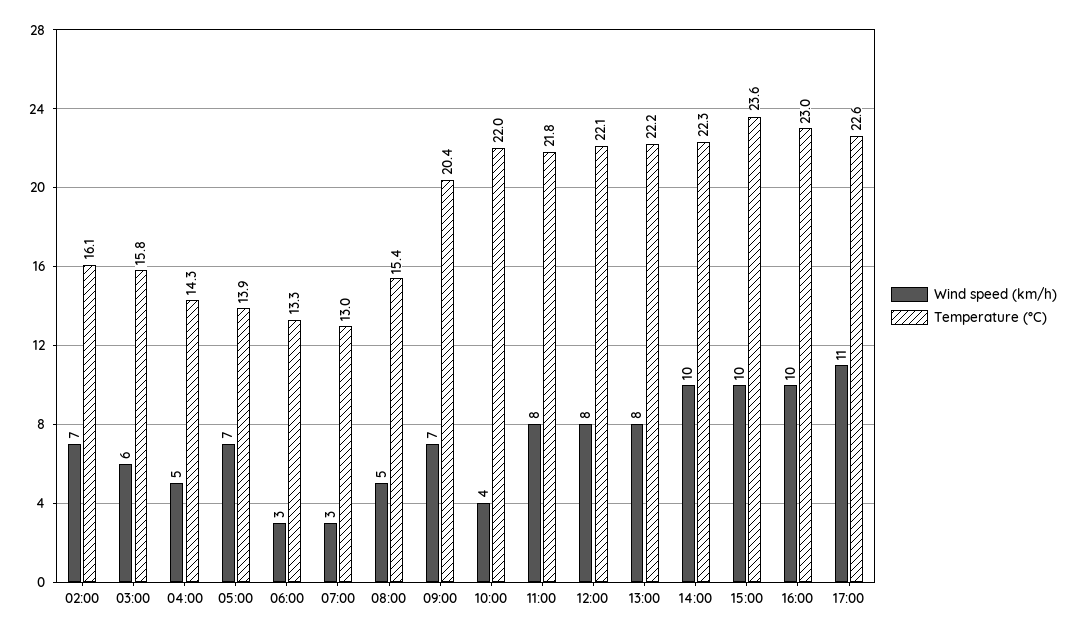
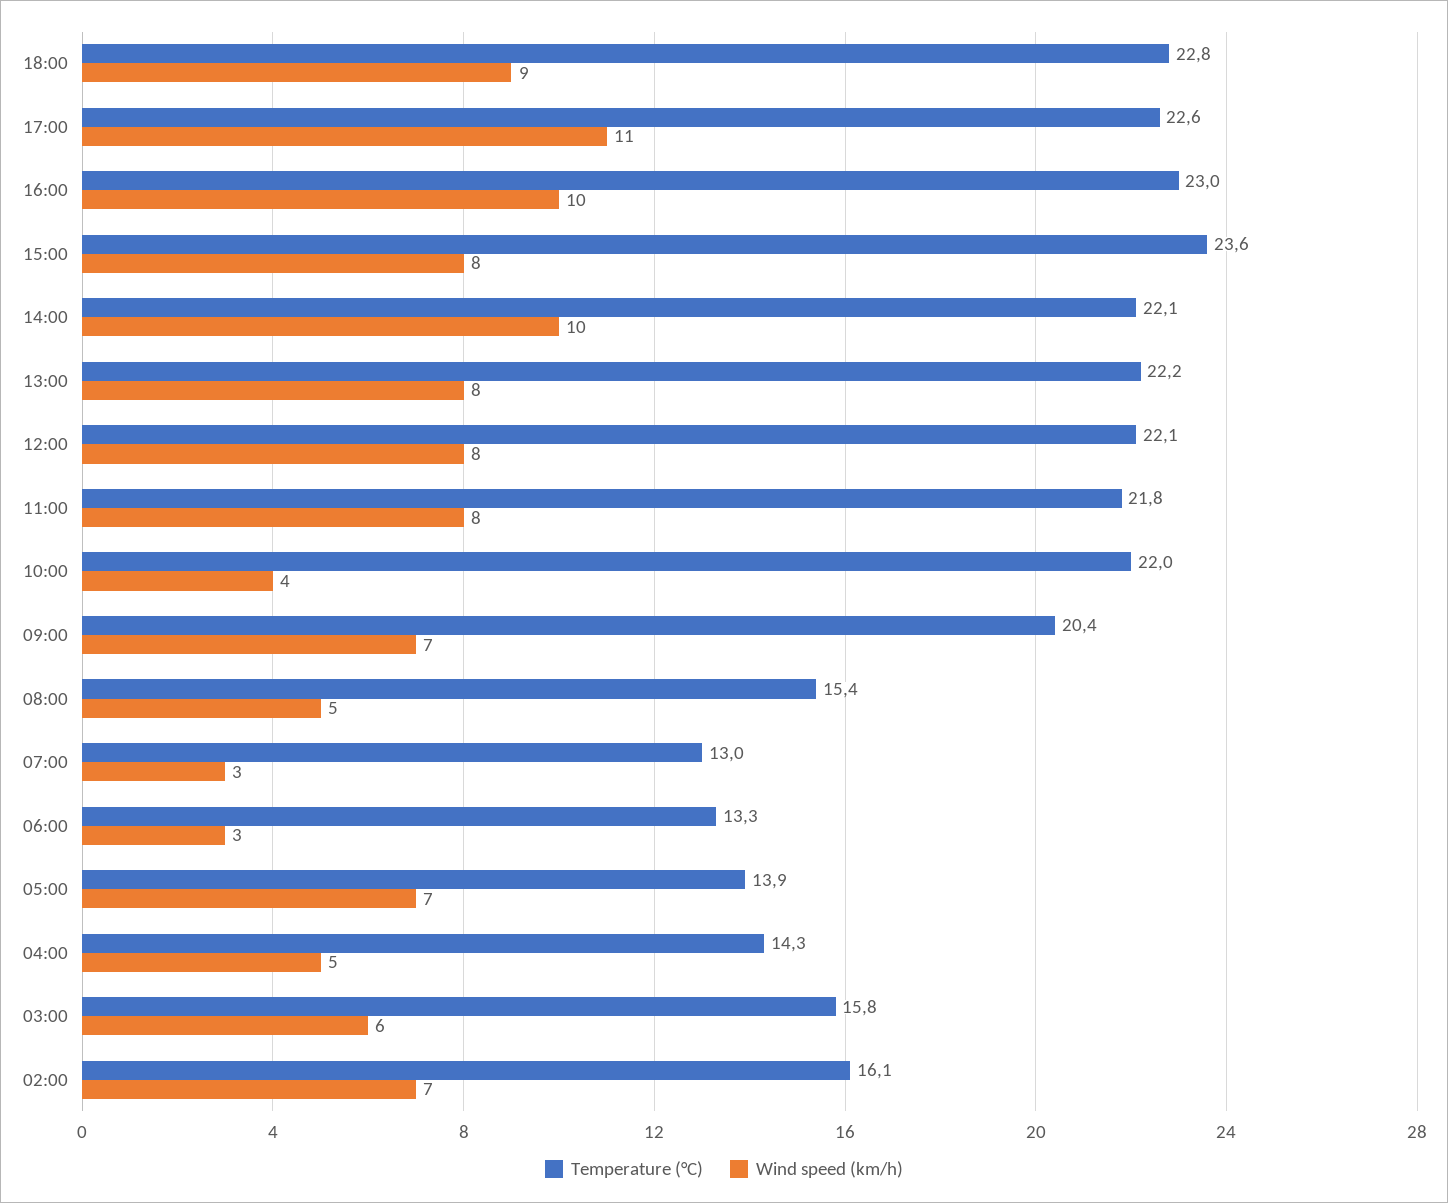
Temperature (°C), 14:00: 22.3 -> 22.1
Wind speed (km/h), 15:00: 10 -> 8
Temperature (°C), 18:00: none -> 22.8
Wind speed (km/h), 18:00: none -> 9

